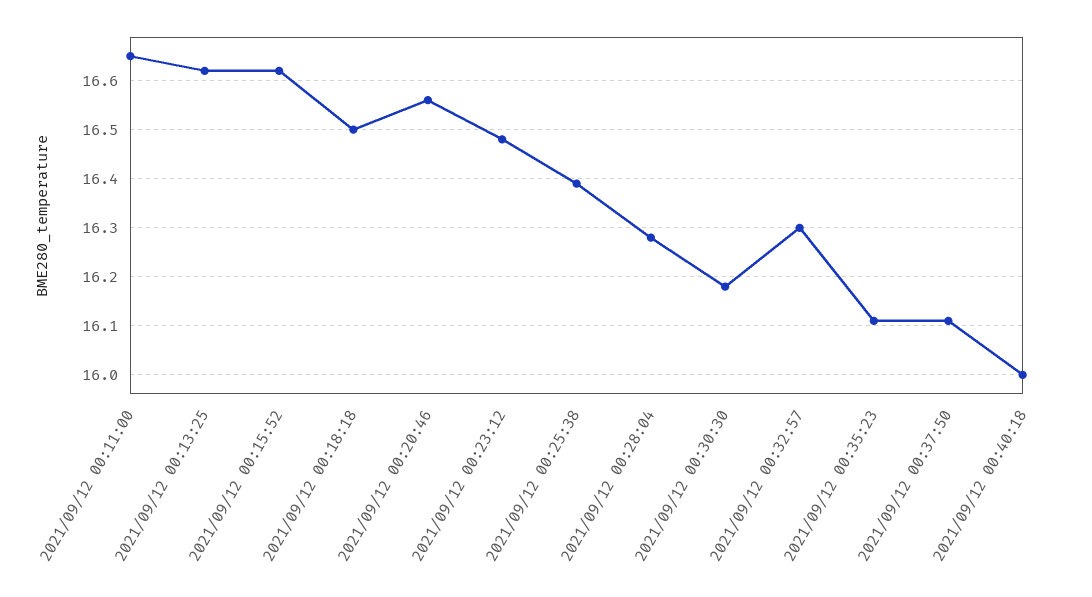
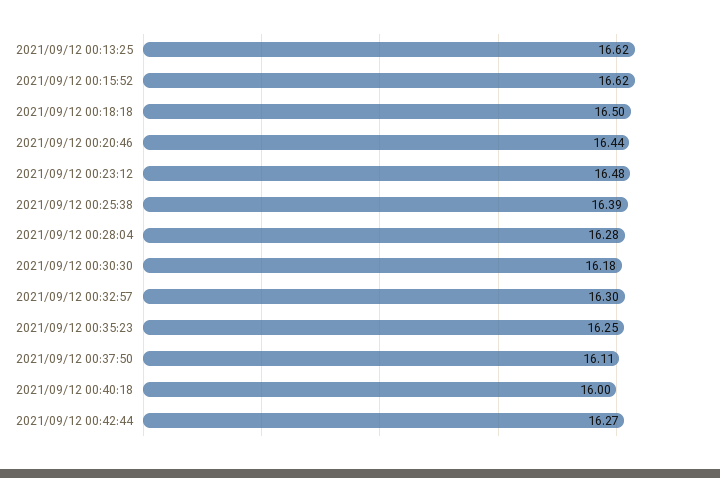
2021/09/12 00:11:00: 16.65 -> none
2021/09/12 00:20:46: 16.55 -> 16.44
2021/09/12 00:35:23: 16.1 -> 16.25
2021/09/12 00:42:44: none -> 16.27

